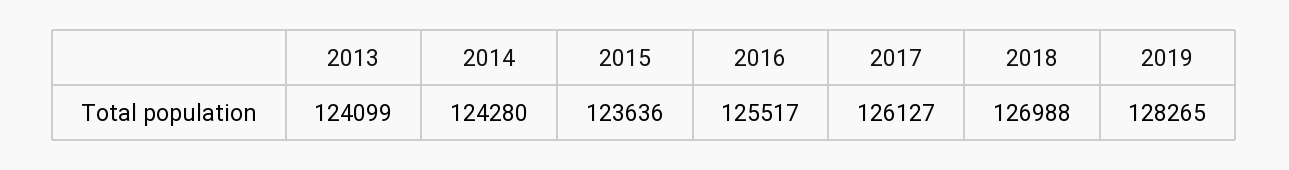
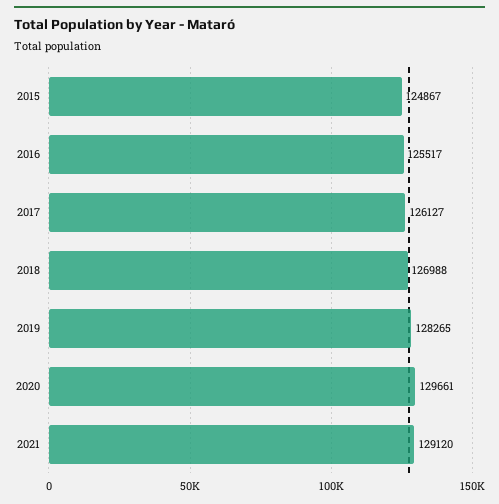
2013: 124099 -> none
2014: 124280 -> none
2015: 123636 -> 124867
2020: none -> 129661
2021: none -> 129120

